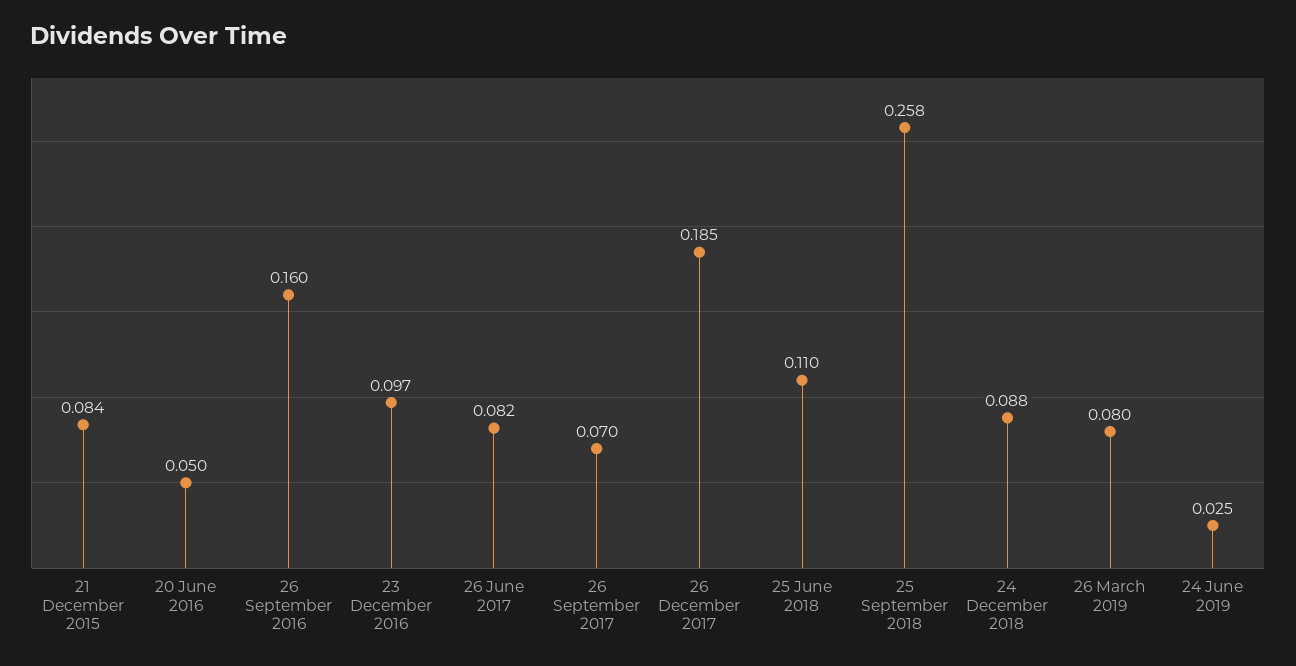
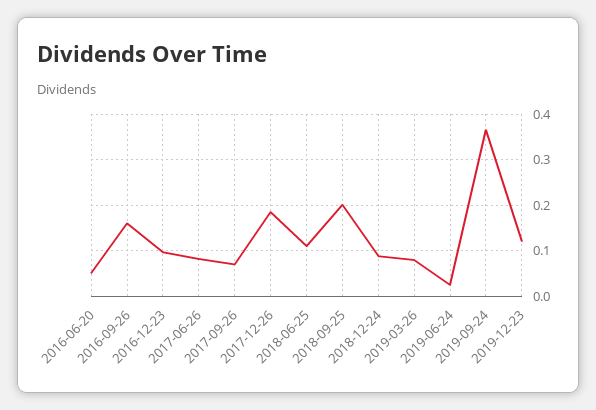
21 December 2015: 0.084 -> none
25 September 2018: 0.258 -> 0.2
2019-09-24: none -> 0.36
2019-12-23: none -> 0.12

